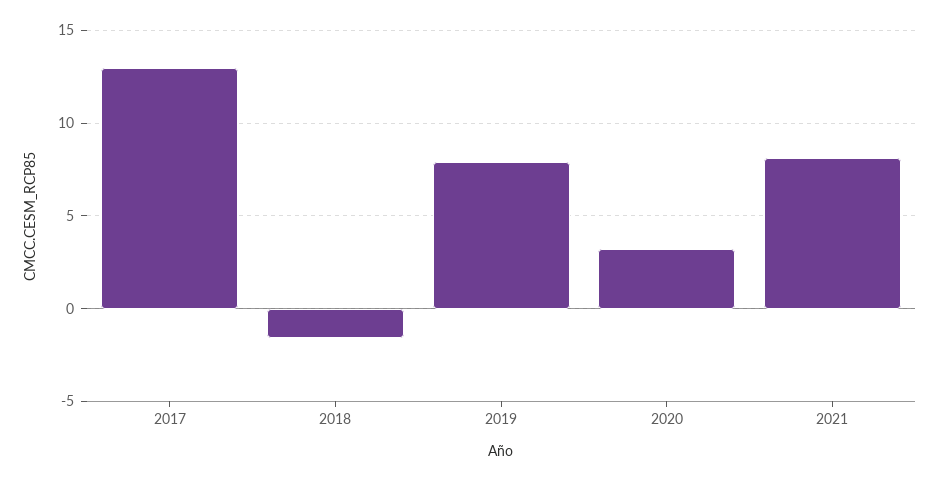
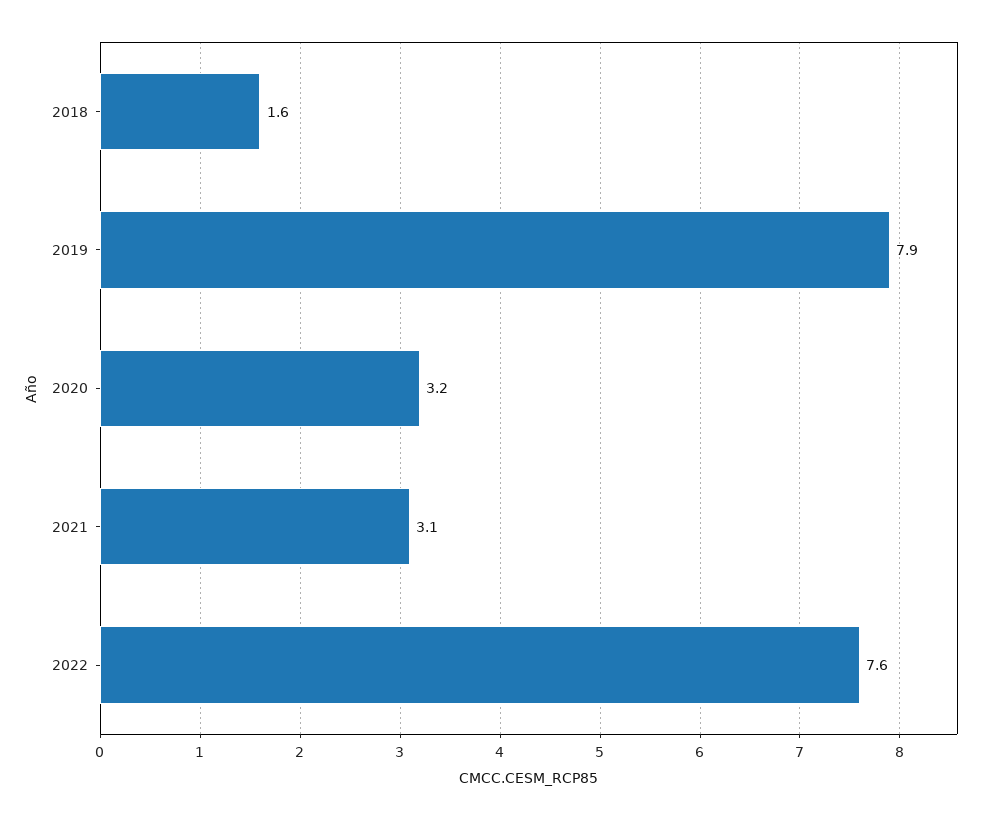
2017: 13 -> none
2018: -1.5 -> 1.6
2021: 8 -> 3.1
2022: none -> 7.6

